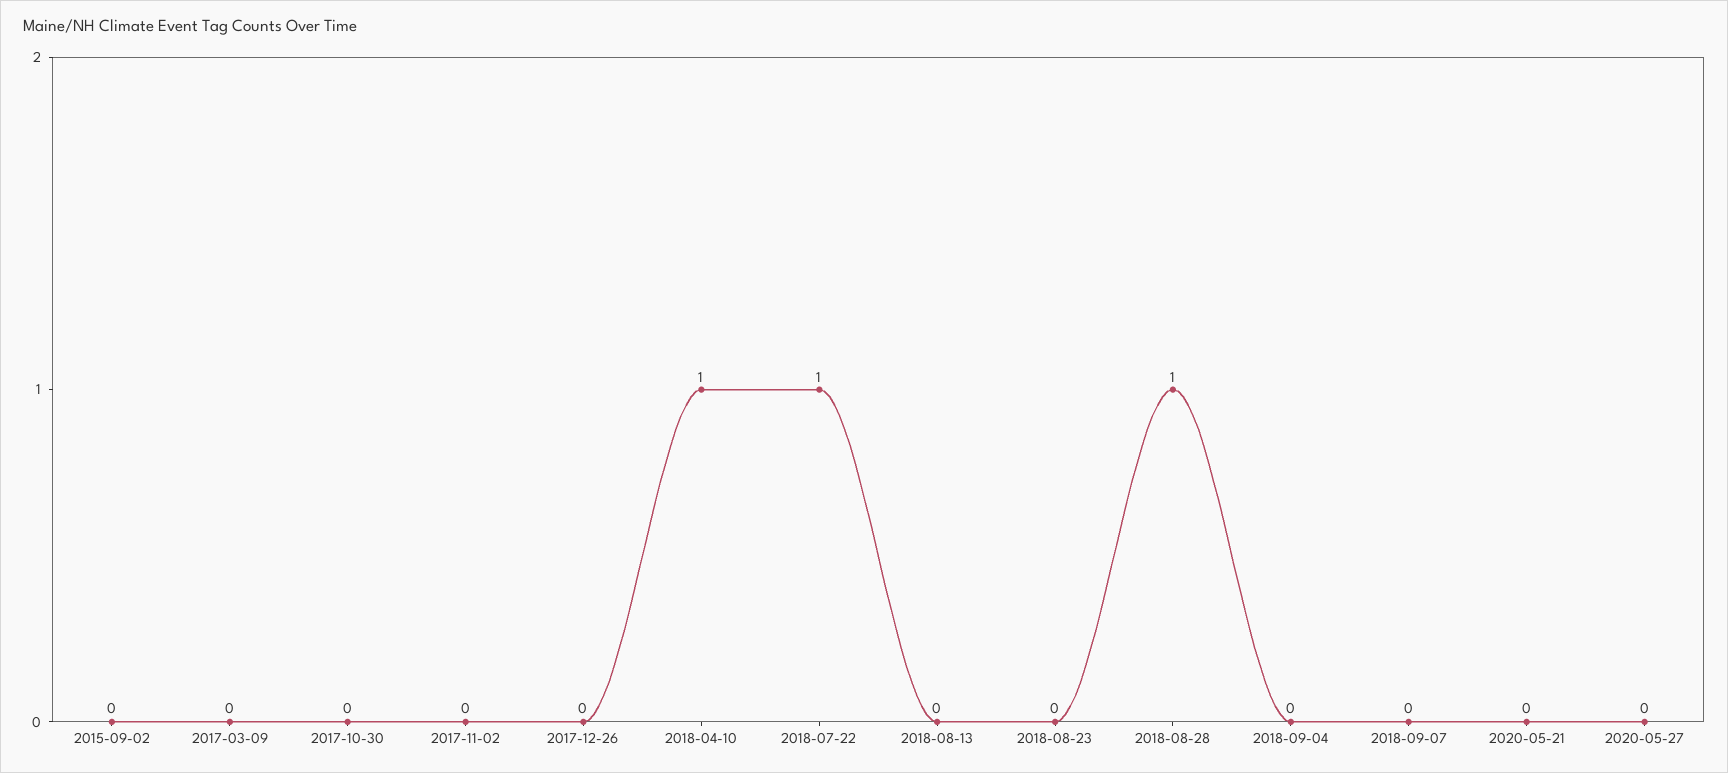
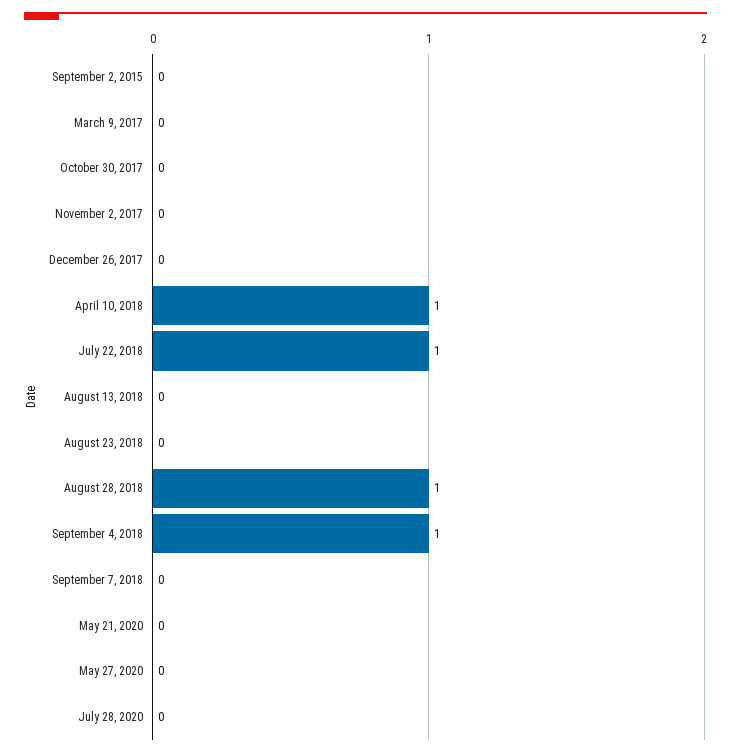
2018-09-04: 0 -> 1
July 28, 2020: none -> 0

